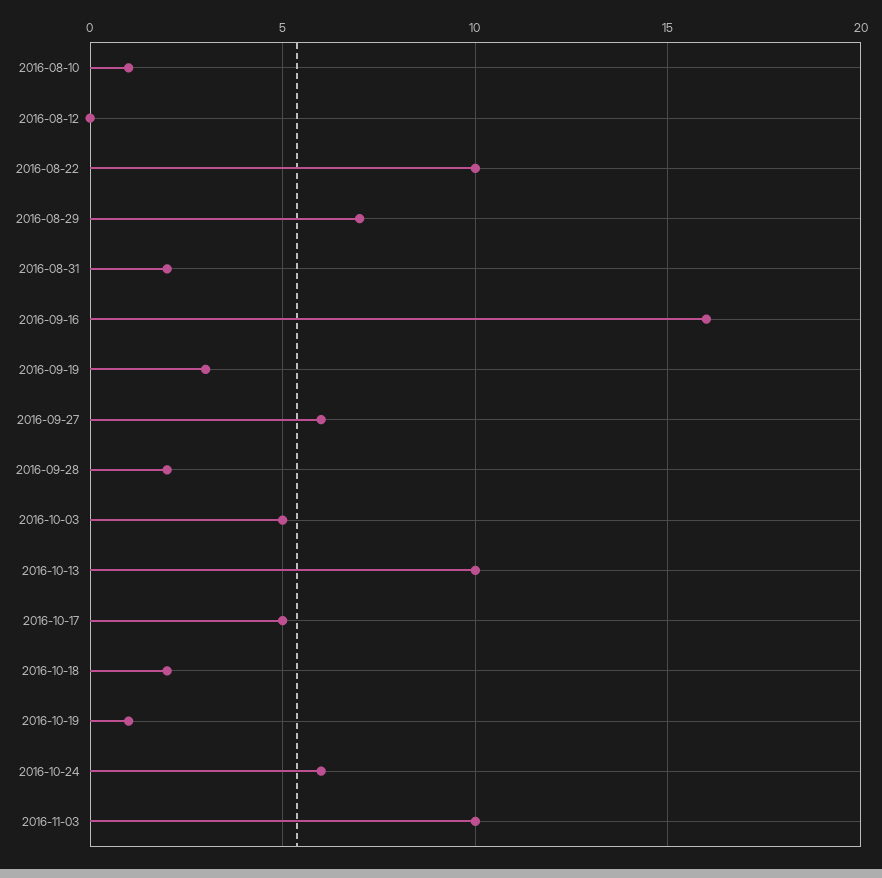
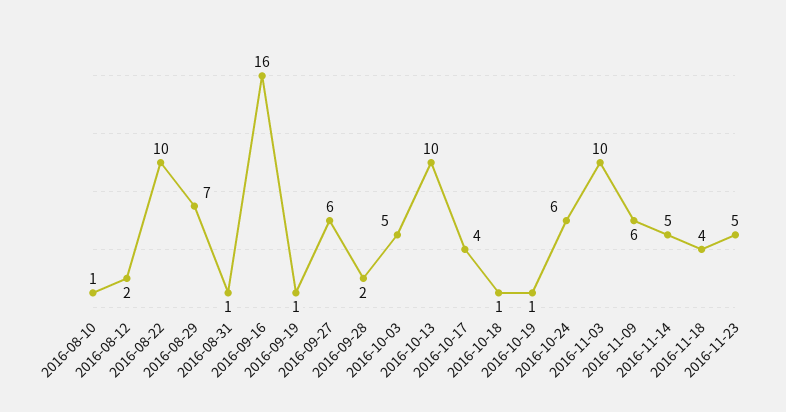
2016-08-12: 0 -> 2
2016-08-31: 2 -> 1
2016-09-19: 3 -> 1
2016-10-17: 5 -> 4
2016-10-18: 2 -> 1
2016-11-09: none -> 6
2016-11-14: none -> 5
2016-11-18: none -> 4
2016-11-23: none -> 5

